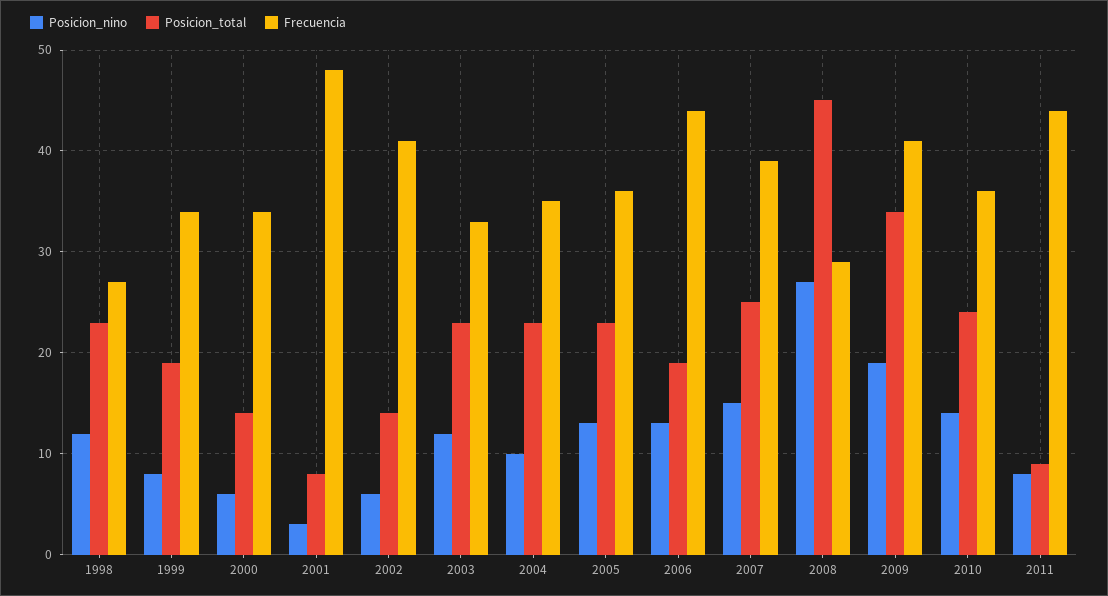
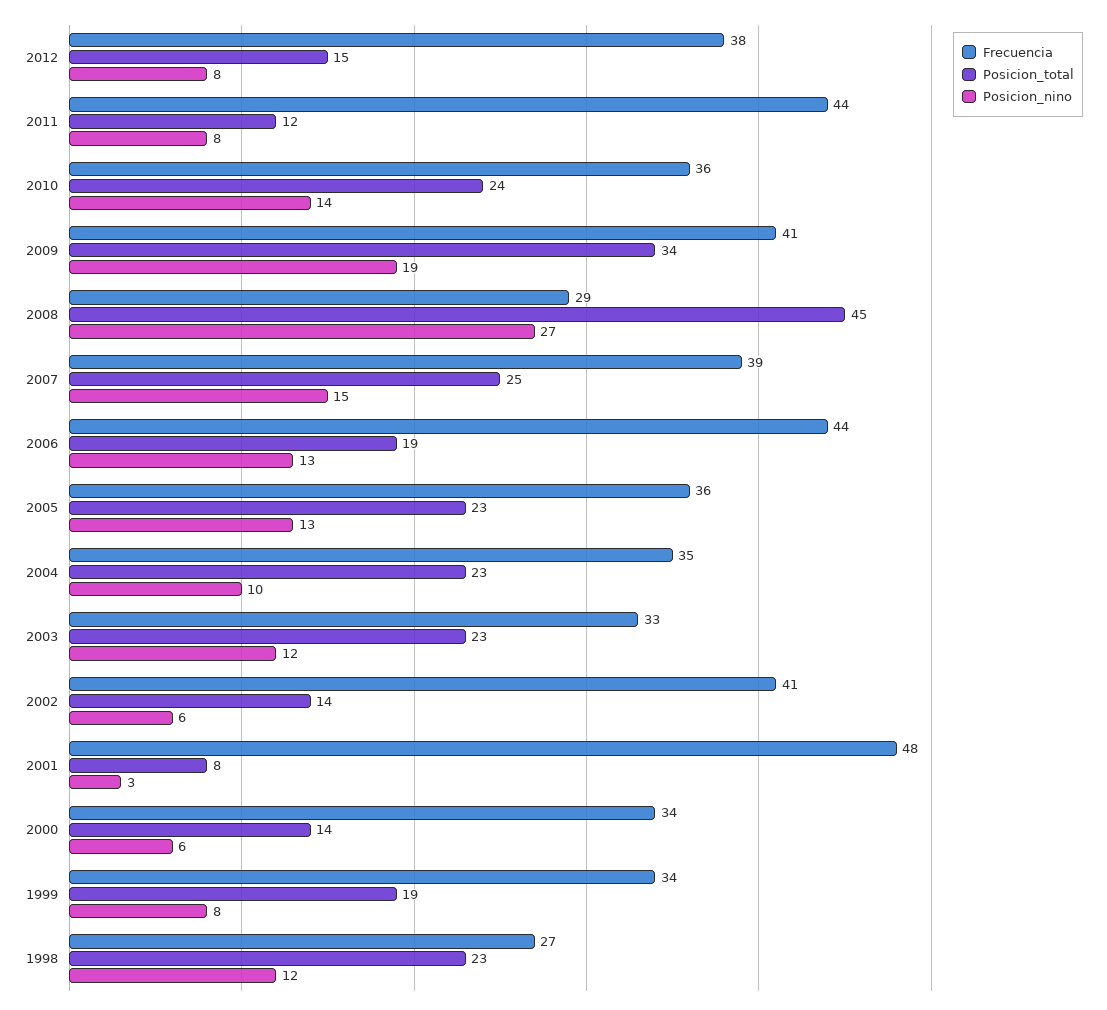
Posicion_total, 2011: 9 -> 12
Frecuencia, 2012: none -> 38
Posicion_total, 2012: none -> 15
Posicion_nino, 2012: none -> 8

